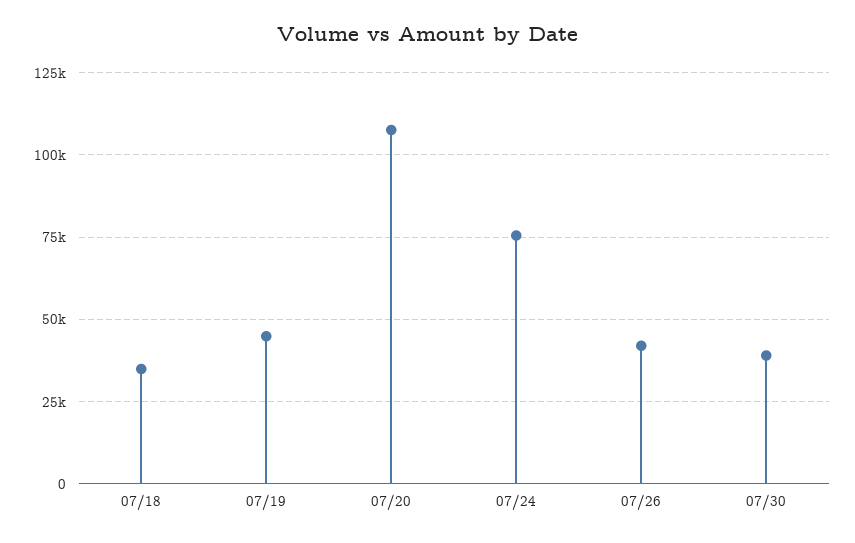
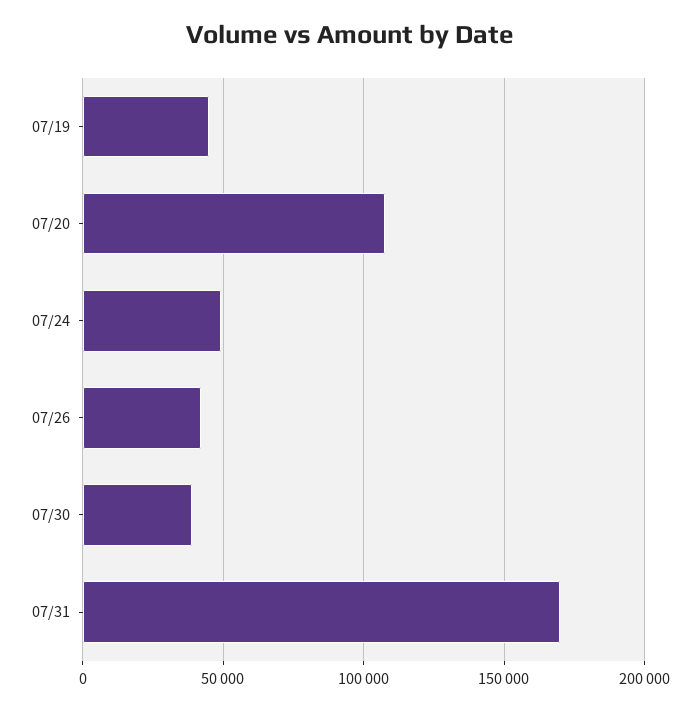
07/18: 35000 -> none
07/24: 75000 -> 50000
07/31: none -> 170000

